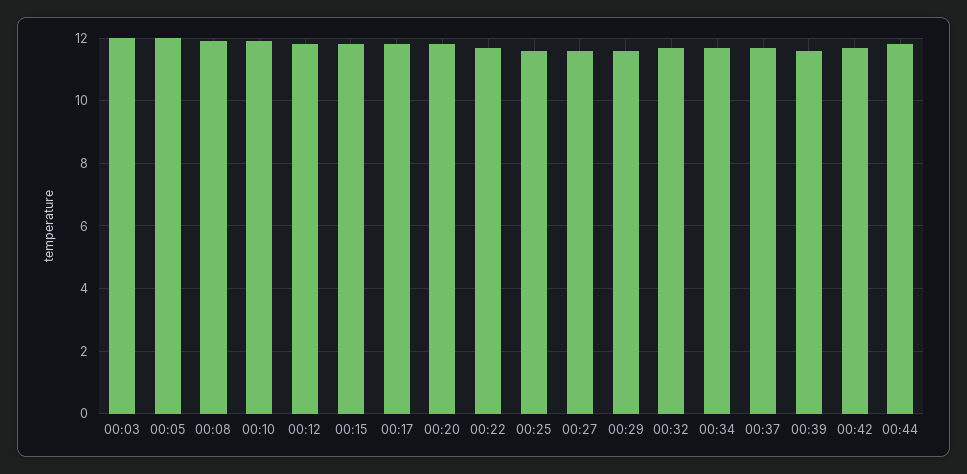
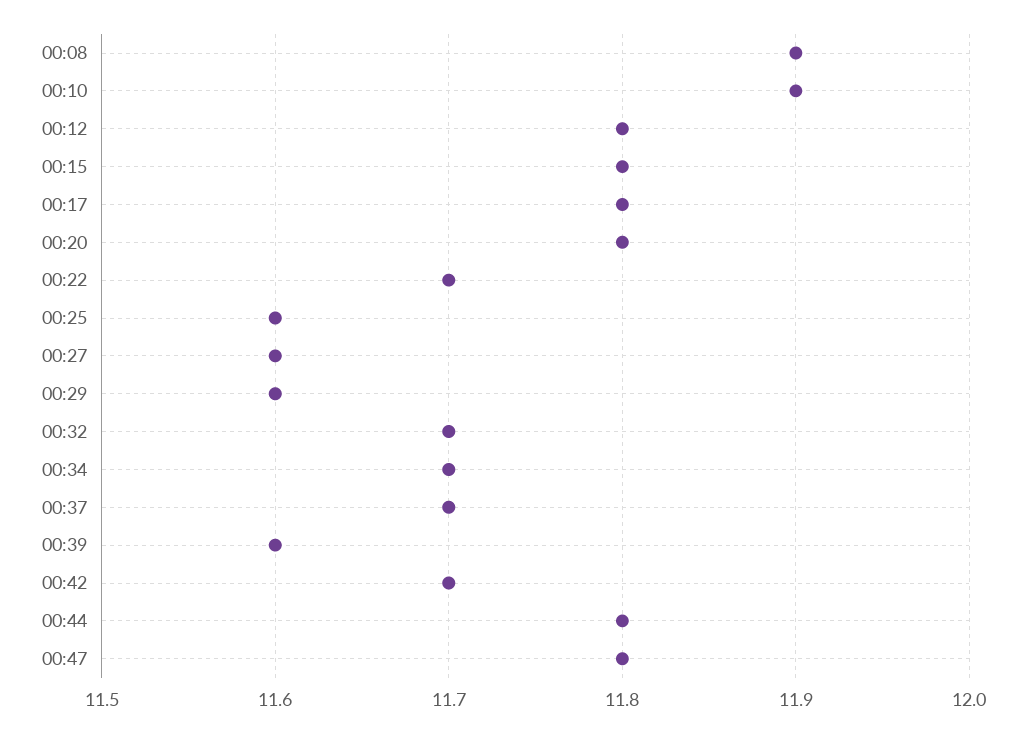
00:03: 12 -> none
00:05: 12 -> none
00:47: none -> 11.8

